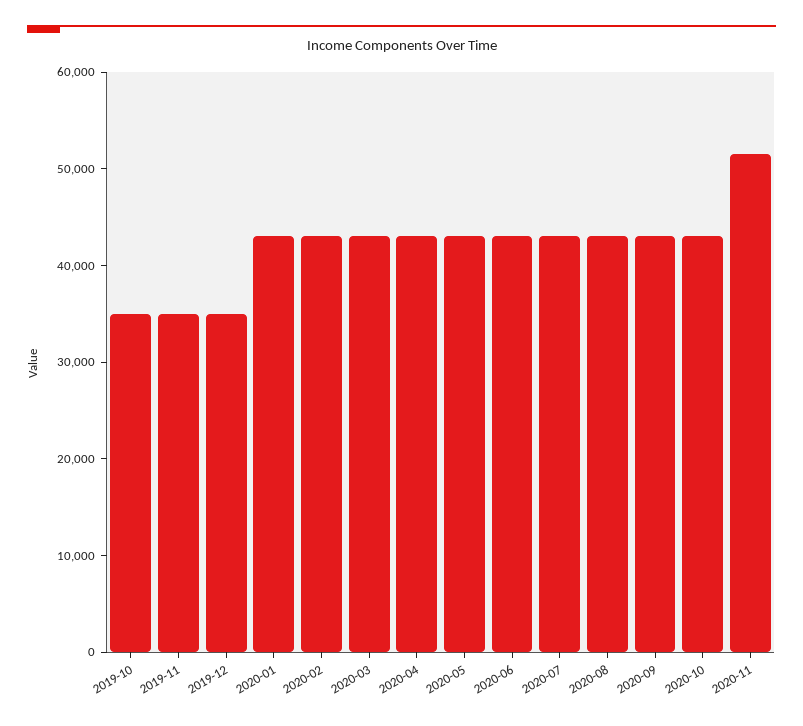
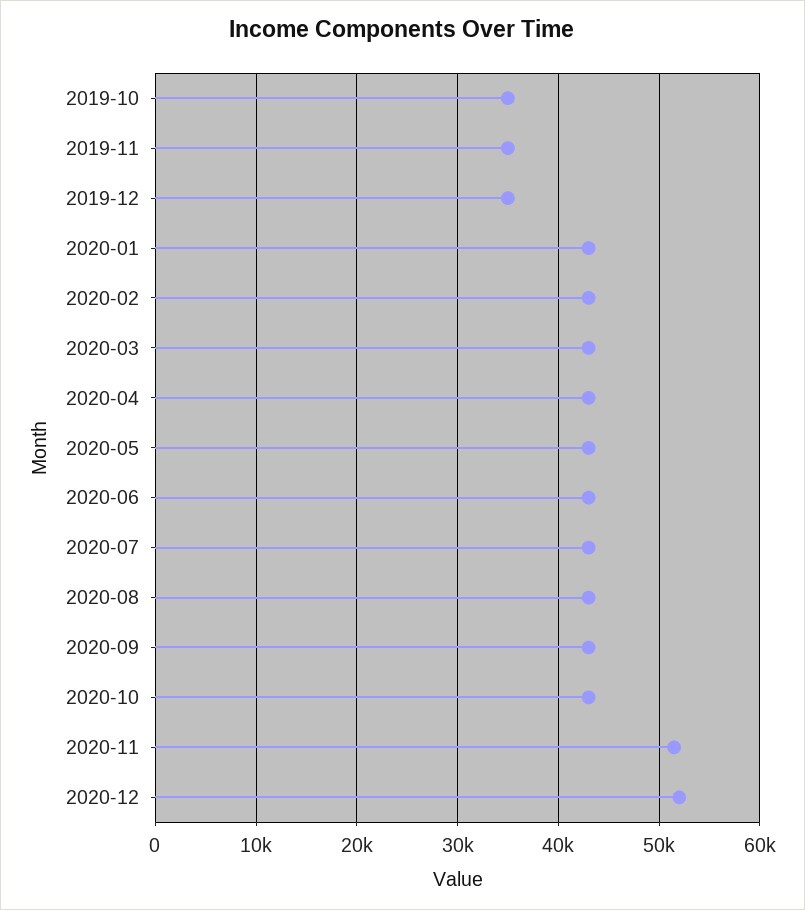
2020-12: none -> 52000

